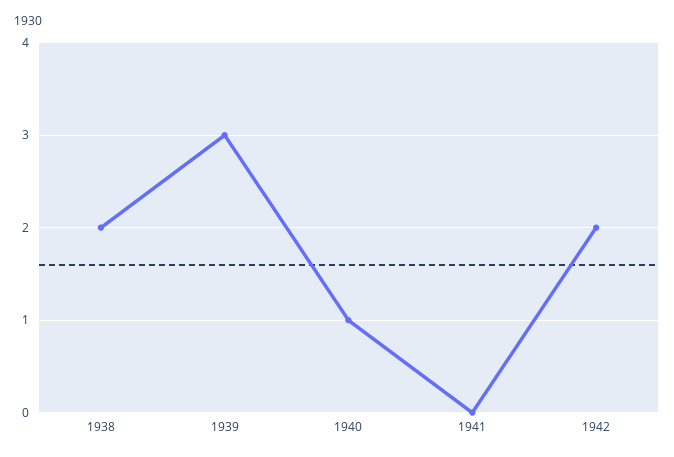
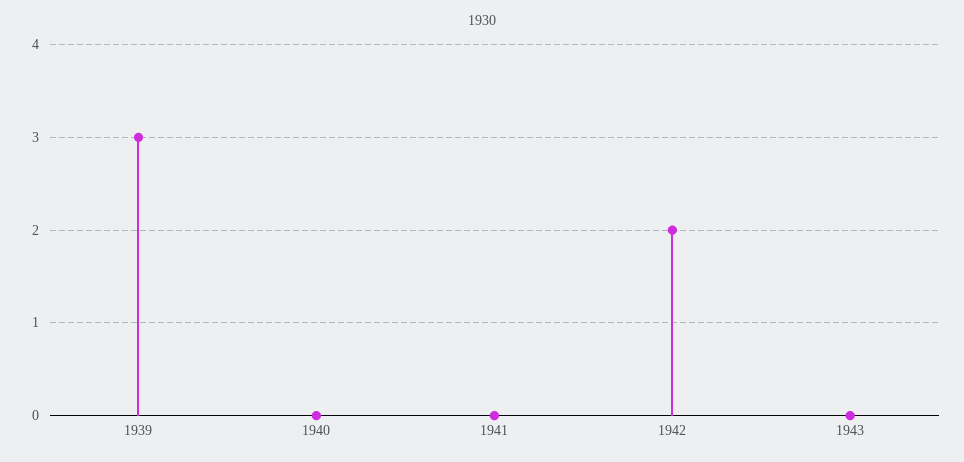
1938: 2 -> none
1940: 1 -> 0
1943: none -> 0

